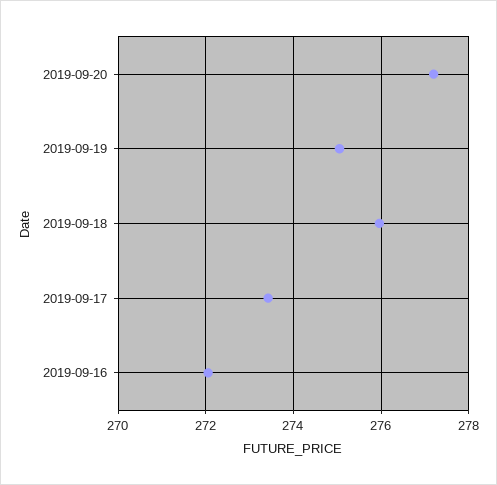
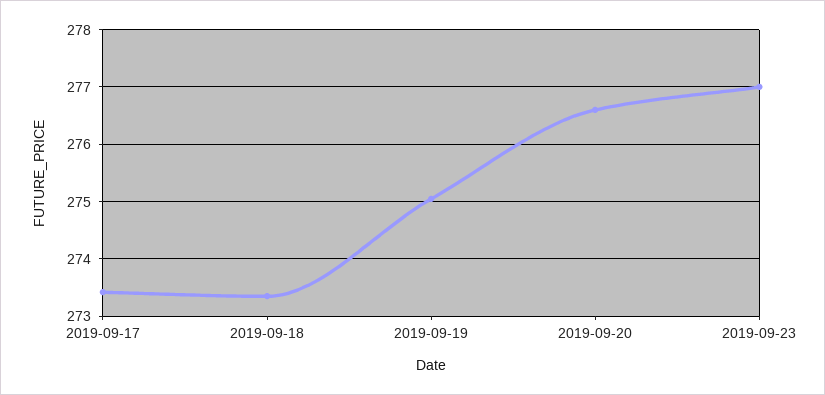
2019-09-20: 277.2 -> 276.6
2019-09-18: 276 -> 273.4
2019-09-16: 272 -> none
2019-09-23: none -> 277

